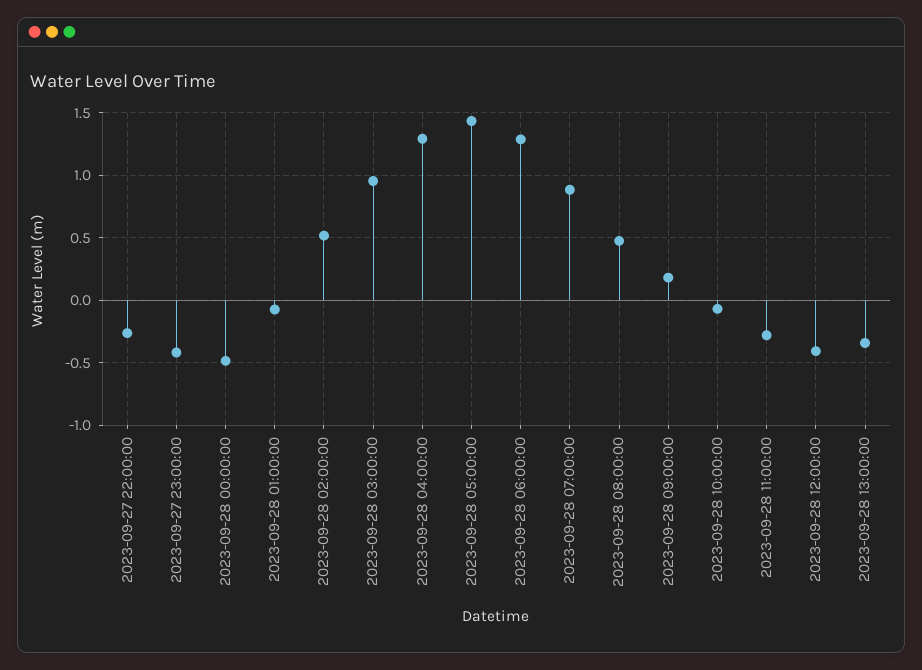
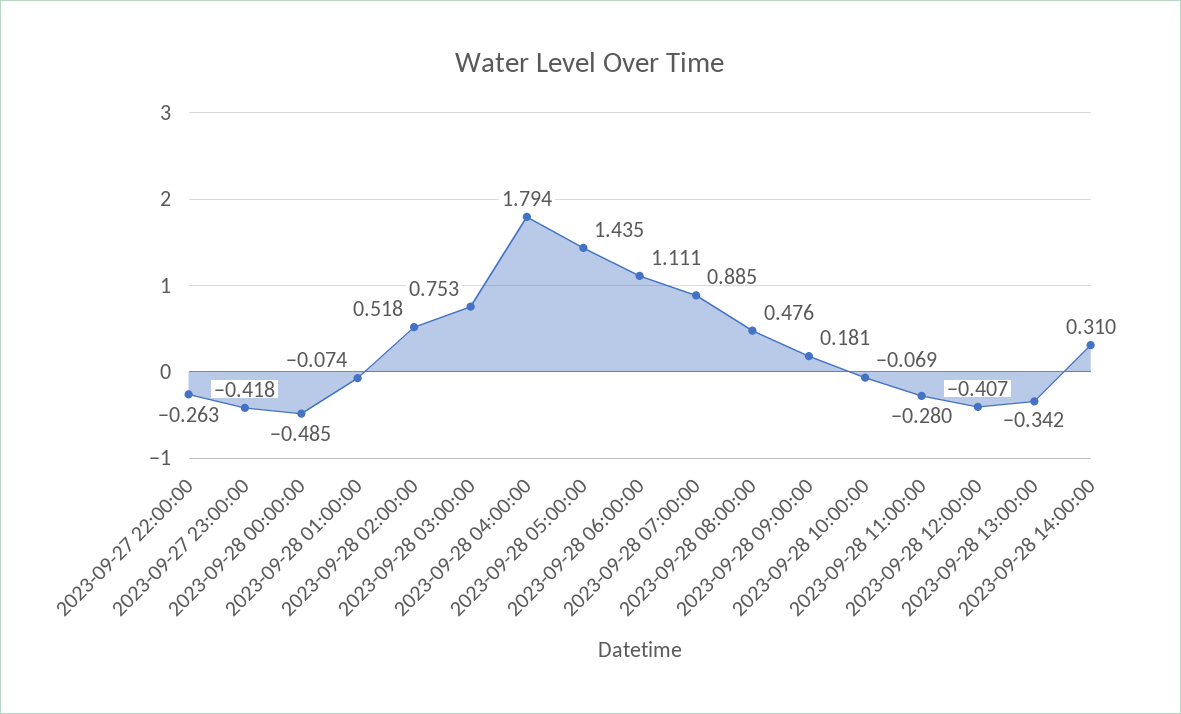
2023-09-28 03:00:00: 0.95 -> 0.753
2023-09-28 04:00:00: 1.3 -> 1.794
2023-09-28 06:00:00: 1.3 -> 1.111
2023-09-28 14:00:00: none -> 0.31

